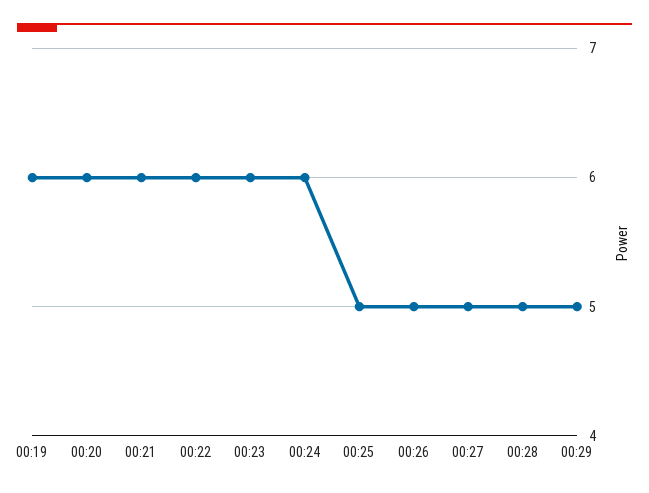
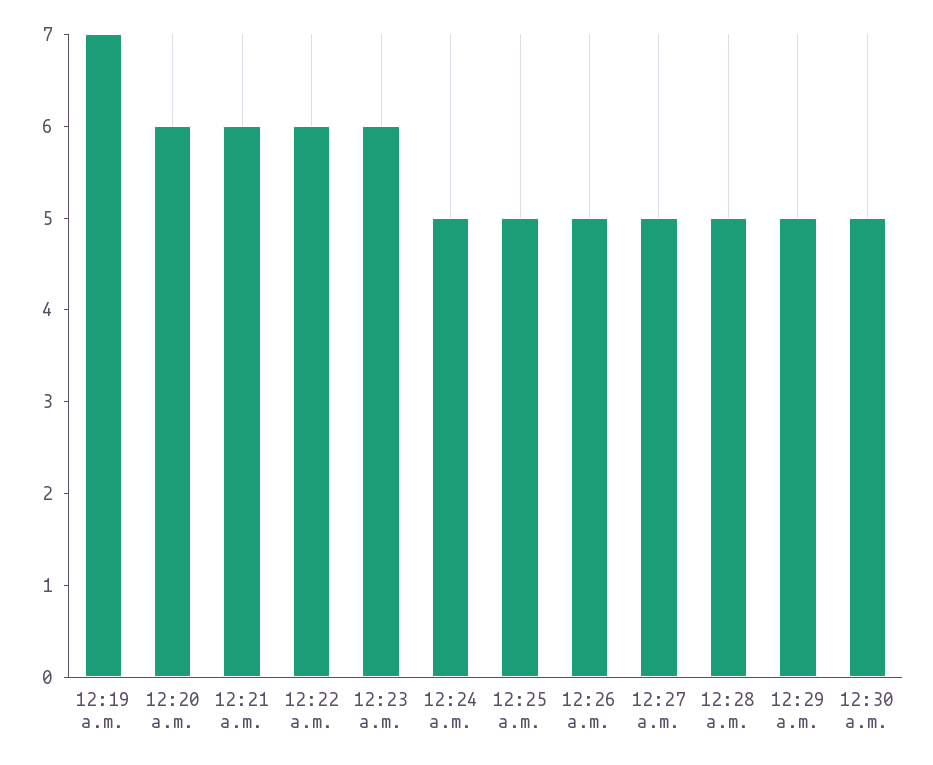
00:19: 6 -> 7
00:24: 6 -> 5
12:30 a.m.: none -> 5

